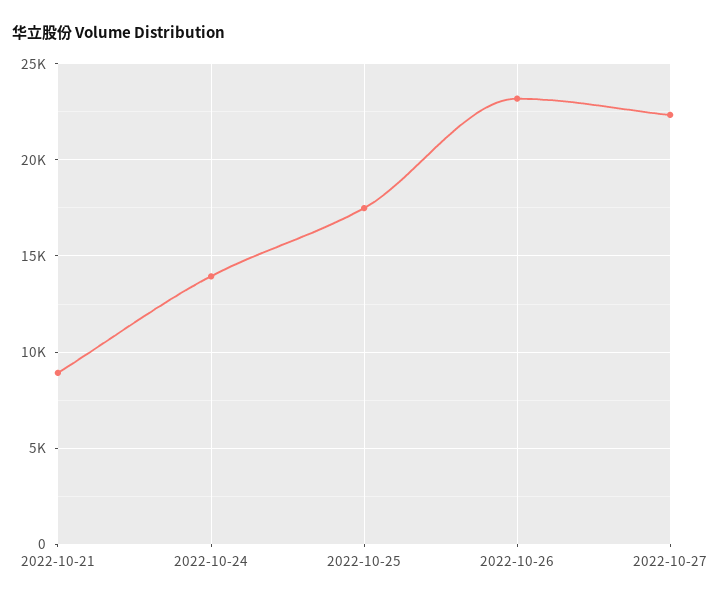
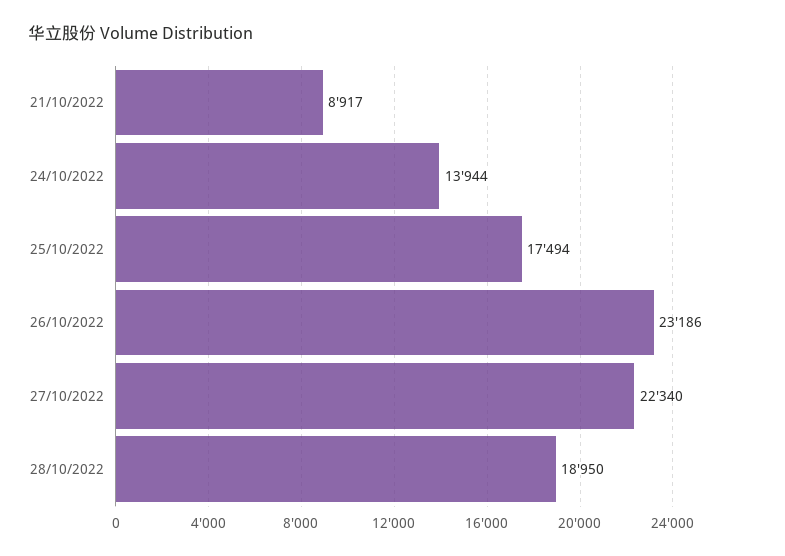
28/10/2022: none -> 18950

